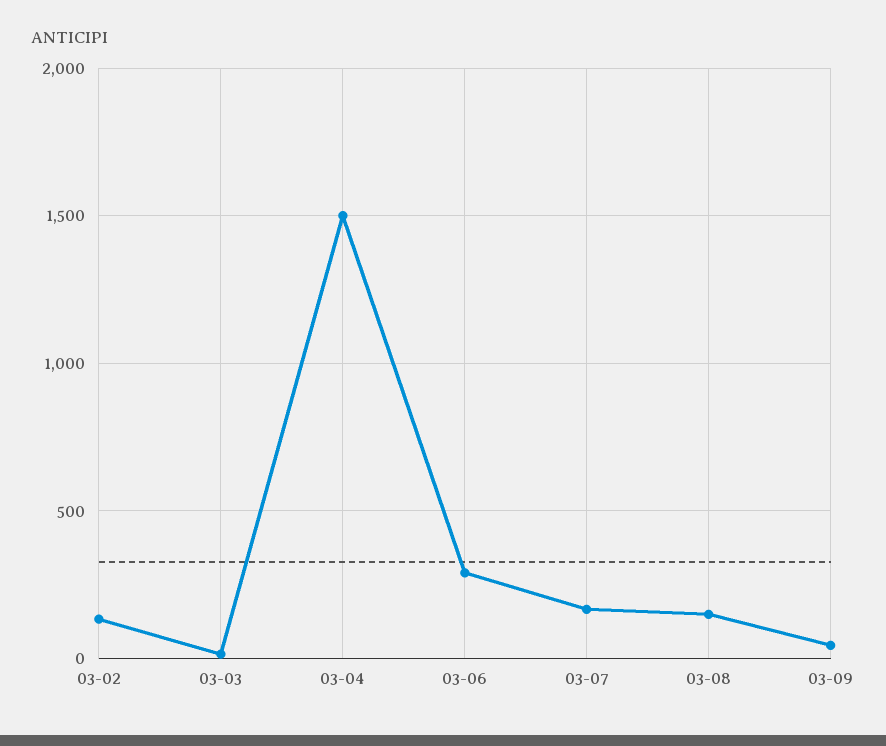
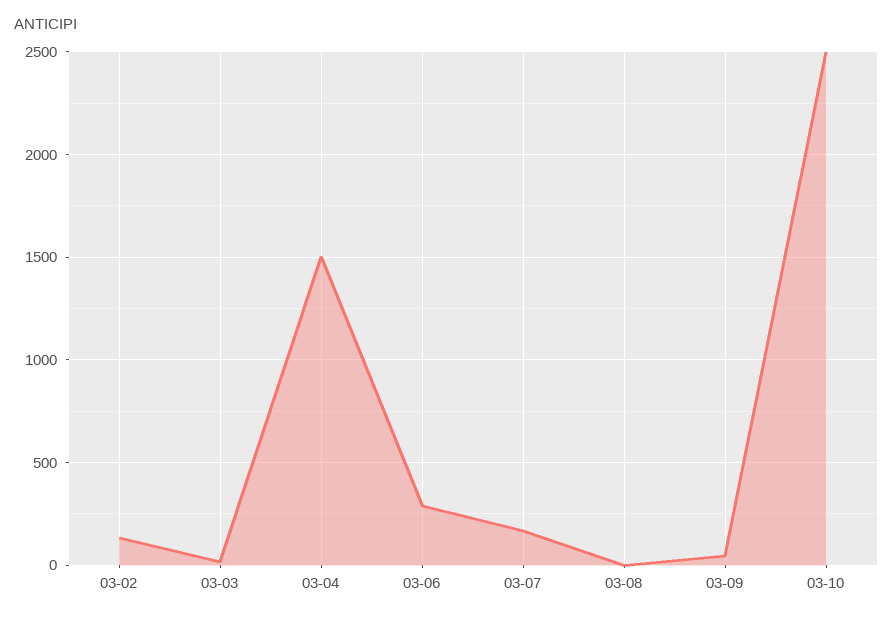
03-08: 150 -> 0
03-10: none -> 2500

